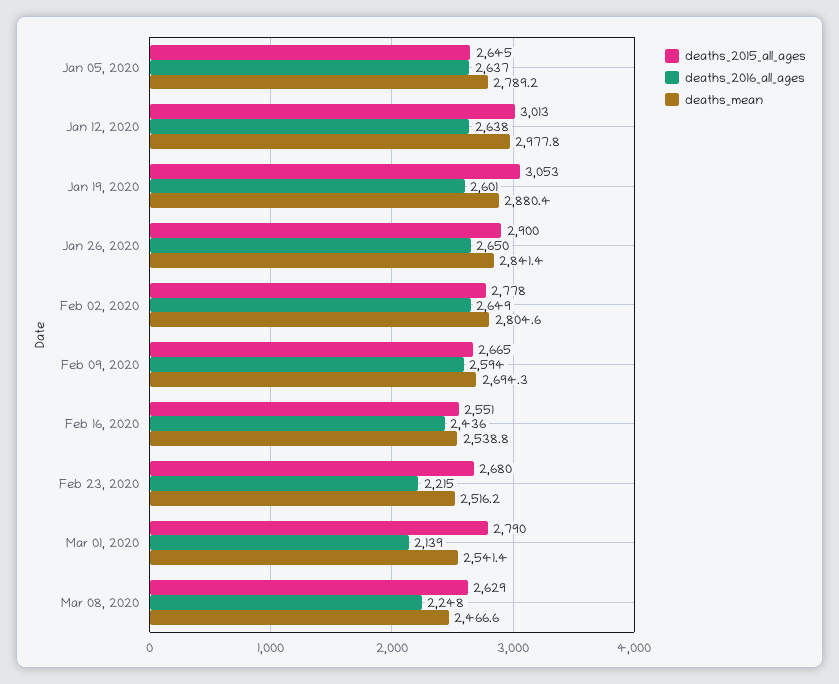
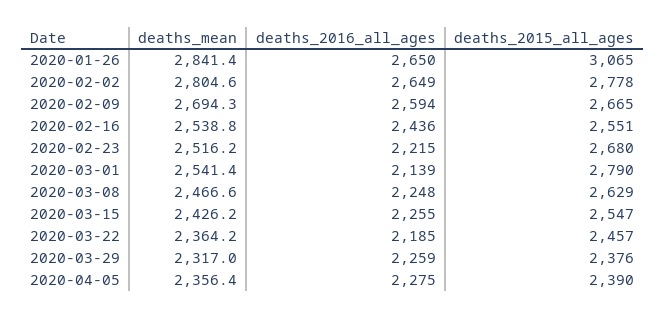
deaths_2015_all_ages, Jan 05, 2020: 2645 -> none
deaths_2016_all_ages, Jan 05, 2020: 2637 -> none
deaths_mean, Jan 05, 2020: 2789.2 -> none
deaths_2015_all_ages, Jan 12, 2020: 3013 -> none
deaths_2016_all_ages, Jan 12, 2020: 2638 -> none
deaths_mean, Jan 12, 2020: 2977.8 -> none
deaths_2015_all_ages, Jan 19, 2020: 3053 -> none
deaths_2016_all_ages, Jan 19, 2020: 2601 -> none
deaths_mean, Jan 19, 2020: 2880.4 -> none
deaths_2015_all_ages, Jan 26, 2020: 2900 -> 3065
deaths_mean, 2020-03-15: none -> 2426.2
deaths_2016_all_ages, 2020-03-15: none -> 2255
deaths_2015_all_ages, 2020-03-15: none -> 2547
deaths_mean, 2020-03-22: none -> 2364.2
deaths_2016_all_ages, 2020-03-22: none -> 2185
deaths_2015_all_ages, 2020-03-22: none -> 2457
deaths_mean, 2020-03-29: none -> 2317
deaths_2016_all_ages, 2020-03-29: none -> 2259
deaths_2015_all_ages, 2020-03-29: none -> 2376
deaths_mean, 2020-04-05: none -> 2356.4
deaths_2016_all_ages, 2020-04-05: none -> 2275
deaths_2015_all_ages, 2020-04-05: none -> 2390

